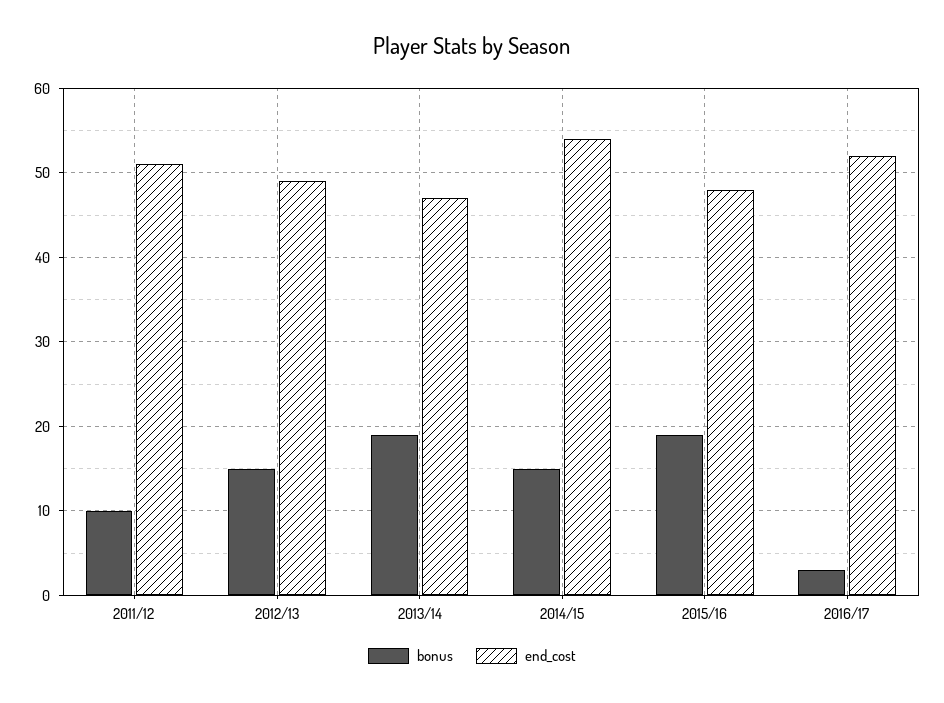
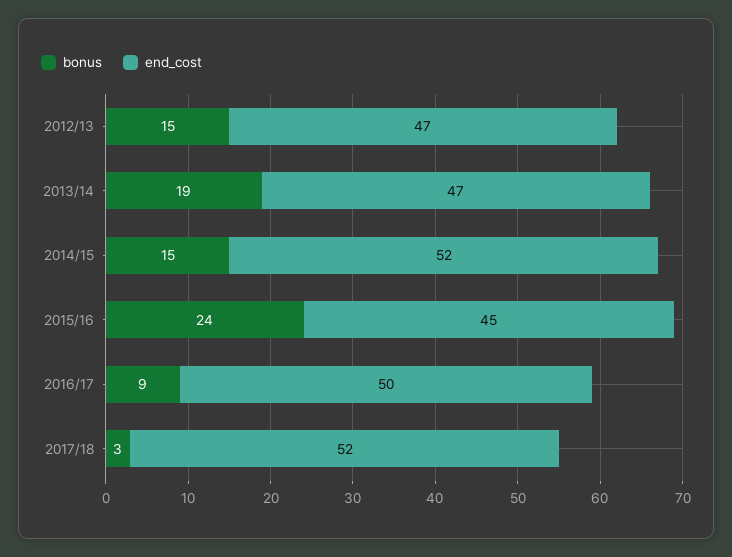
bonus, 2011/12: 10 -> none
end_cost, 2011/12: 51 -> none
end_cost, 2012/13: 49 -> 47
end_cost, 2014/15: 54 -> 52
bonus, 2015/16: 19 -> 24
end_cost, 2015/16: 48 -> 45
bonus, 2016/17: 3 -> 9
end_cost, 2016/17: 52 -> 50
bonus, 2017/18: none -> 3
end_cost, 2017/18: none -> 52

